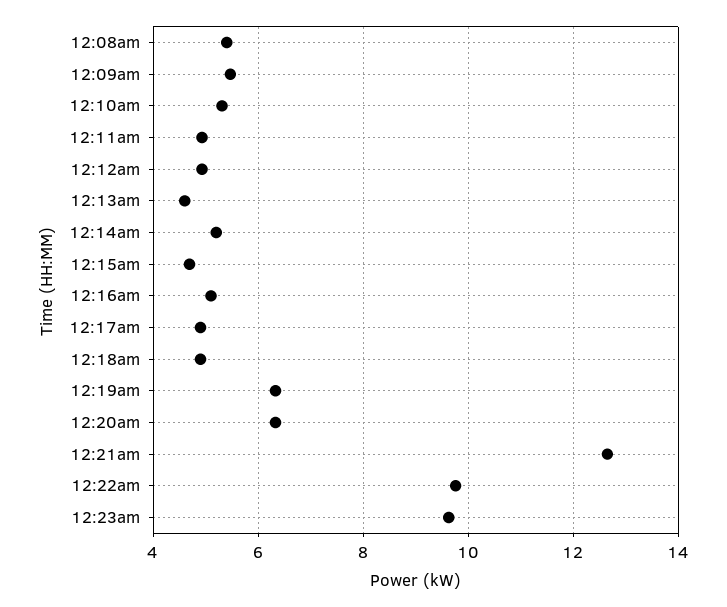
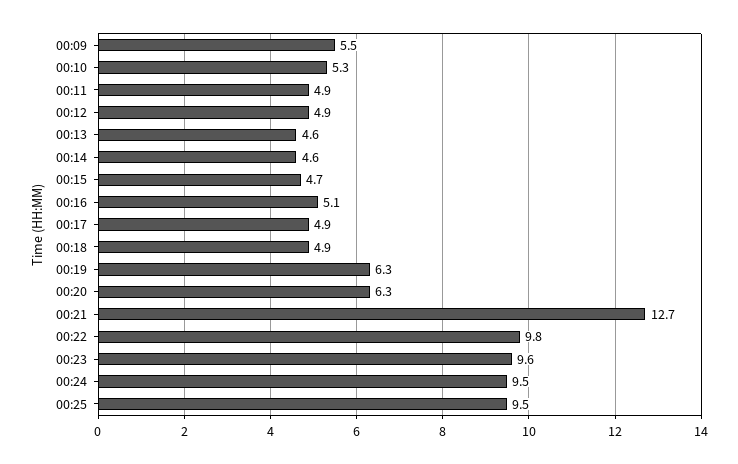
12:08am: 5.4 -> none
12:14am: 5.2 -> 4.6
00:24: none -> 9.5
00:25: none -> 9.5

